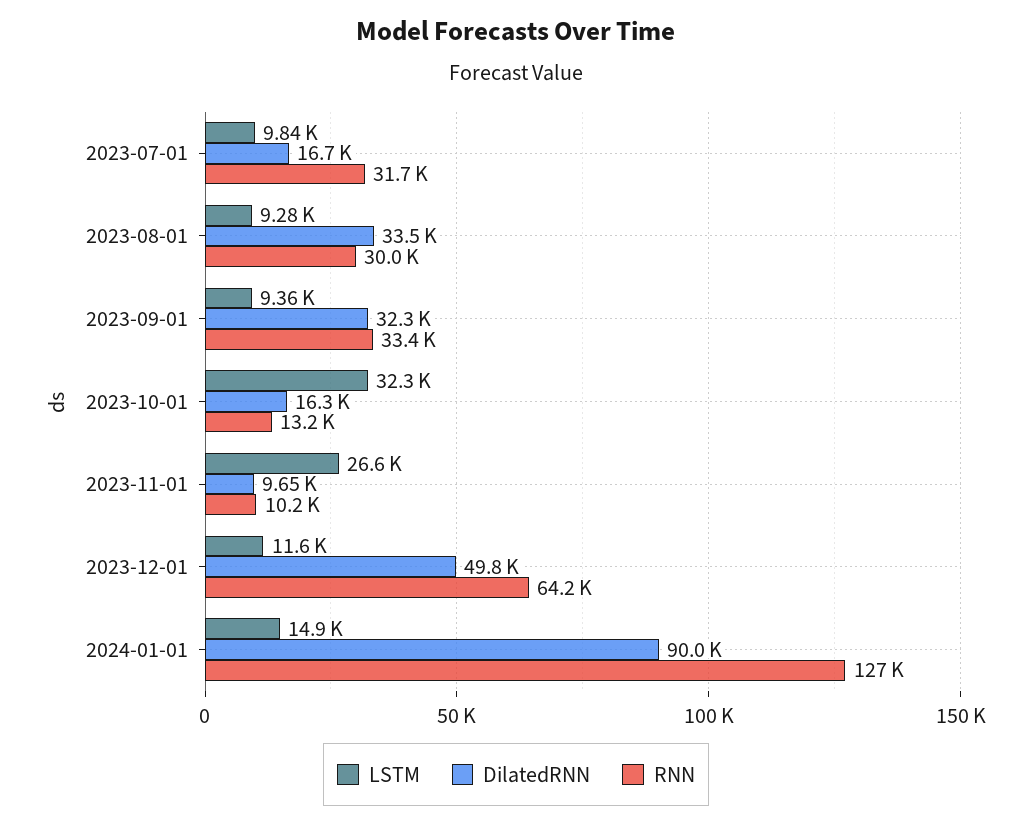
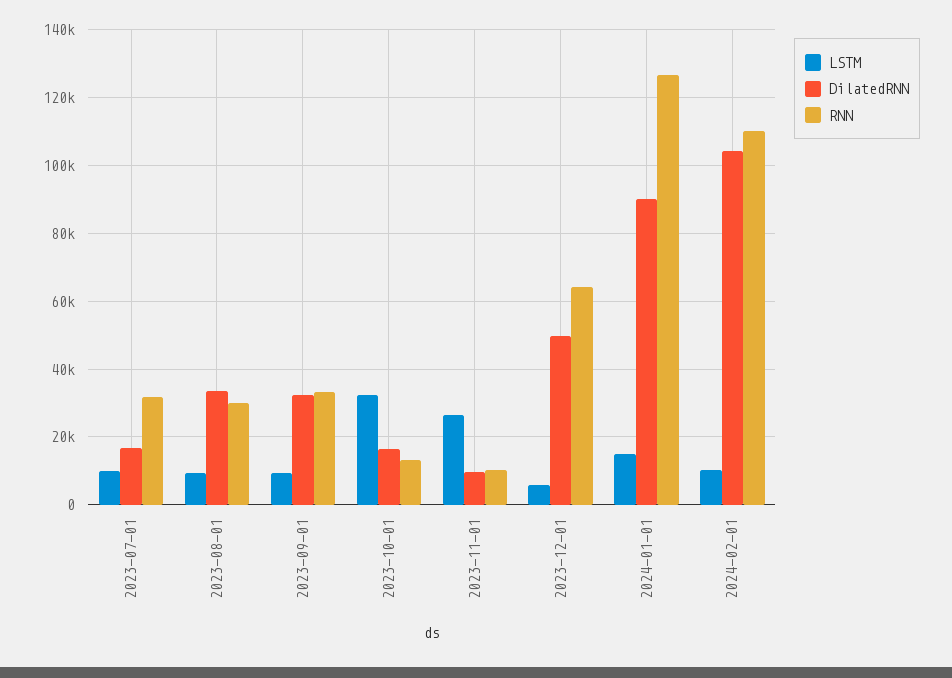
LSTM, 2023-12-01: 11600 -> 6000
LSTM, 2024-02-01: none -> 10000
DilatedRNN, 2024-02-01: none -> 104000
RNN, 2024-02-01: none -> 110000

